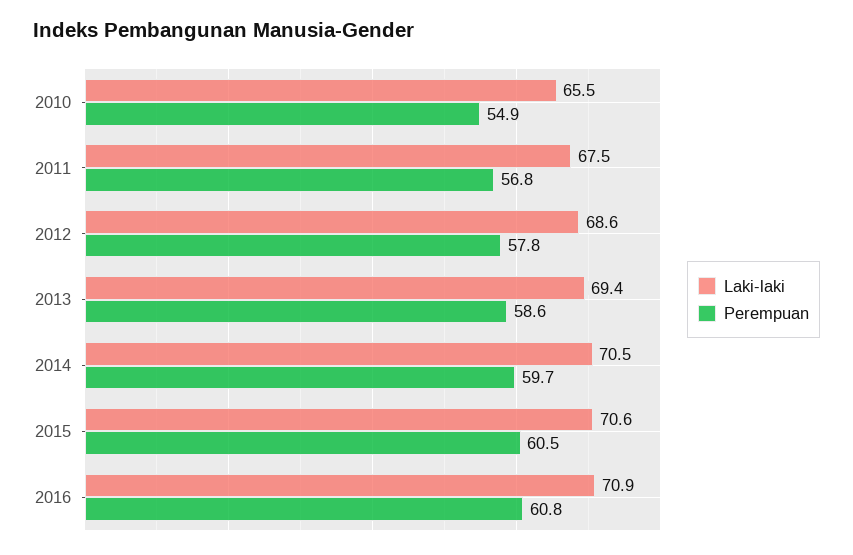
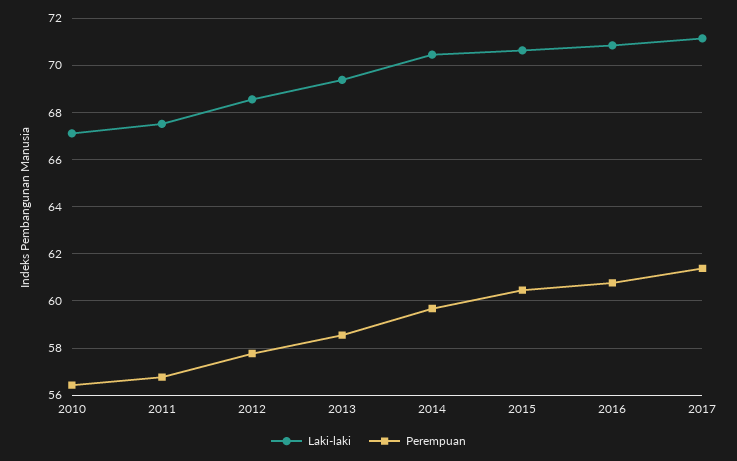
Laki-laki, 2010: 65.5 -> 67
Perempuan, 2010: 54.9 -> 56.5
Laki-laki, 2017: none -> 71
Perempuan, 2017: none -> 61.5

